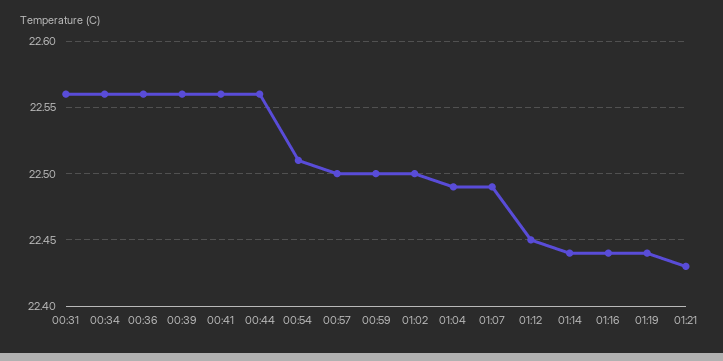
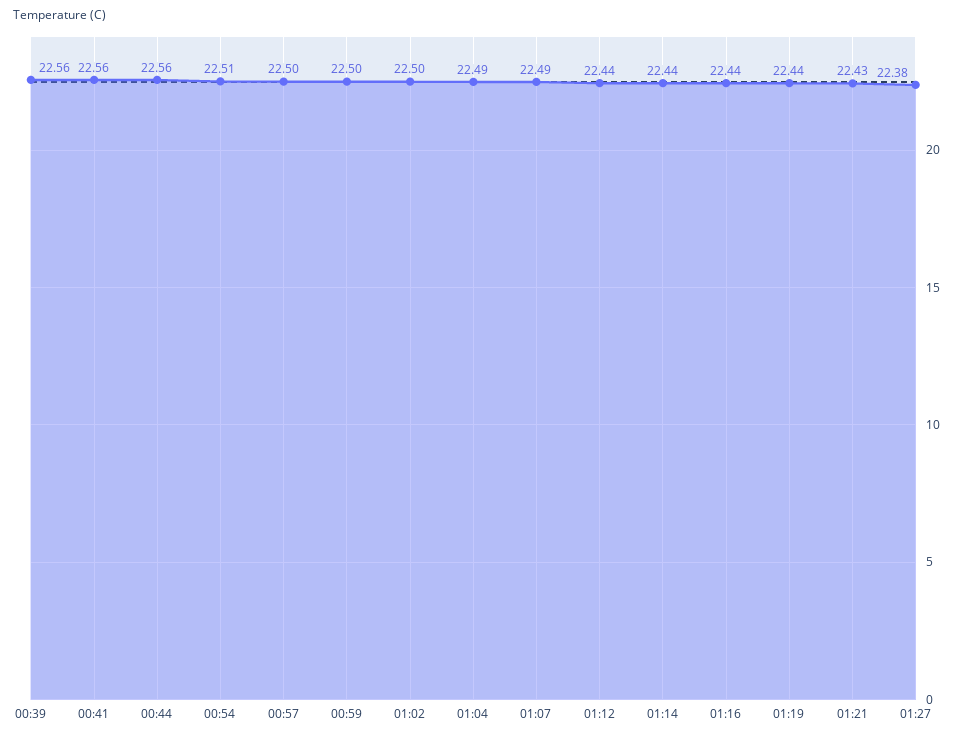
00:31: 22.56 -> none
00:34: 22.56 -> none
00:36: 22.56 -> none
01:12: 22.45 -> 22.44
01:27: none -> 22.38

